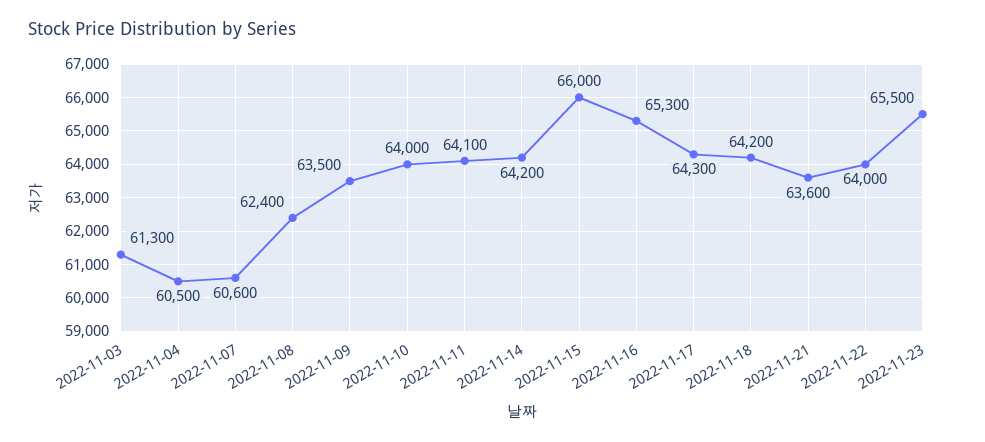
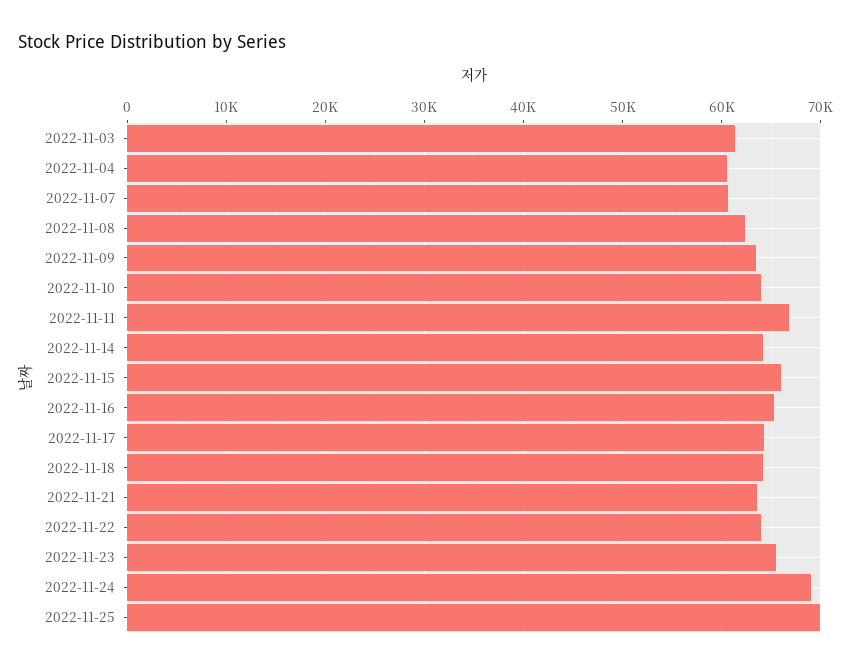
2022-11-11: 64100 -> 67000
2022-11-24: none -> 69000
2022-11-25: none -> 70000

